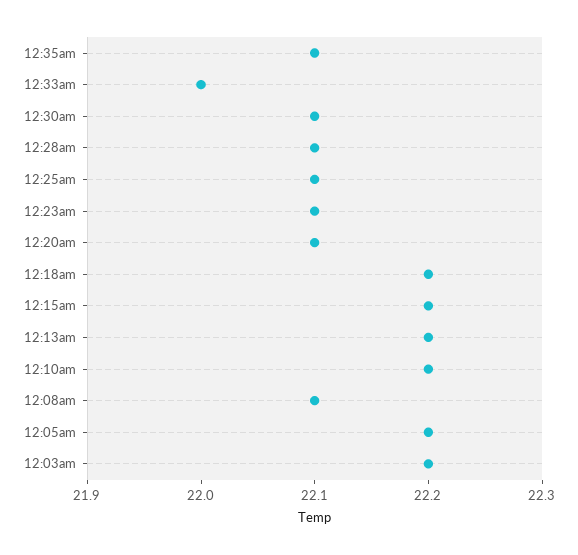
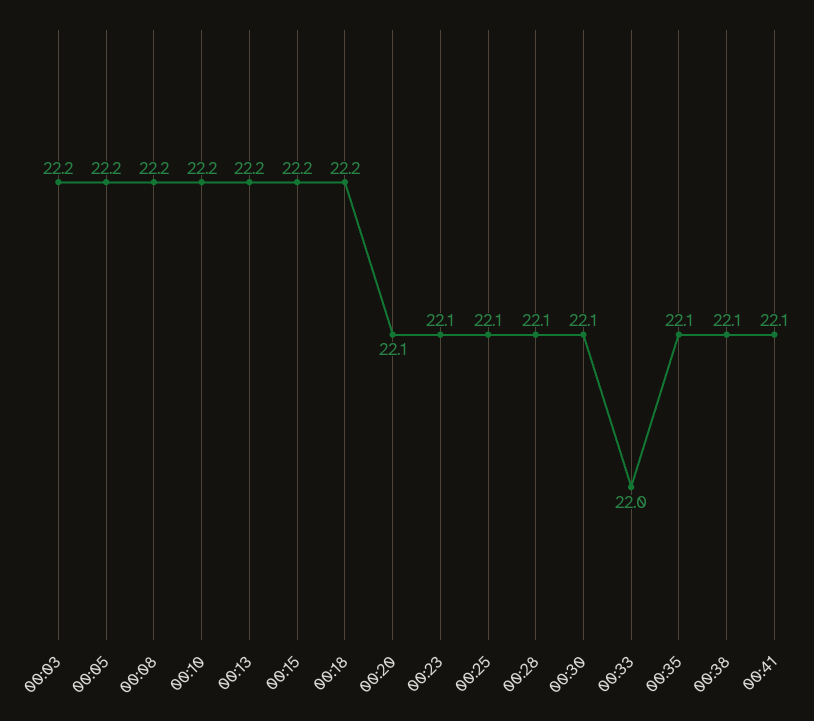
12:08am: 22.1 -> 22.2
00:38: none -> 22.1
00:41: none -> 22.1

